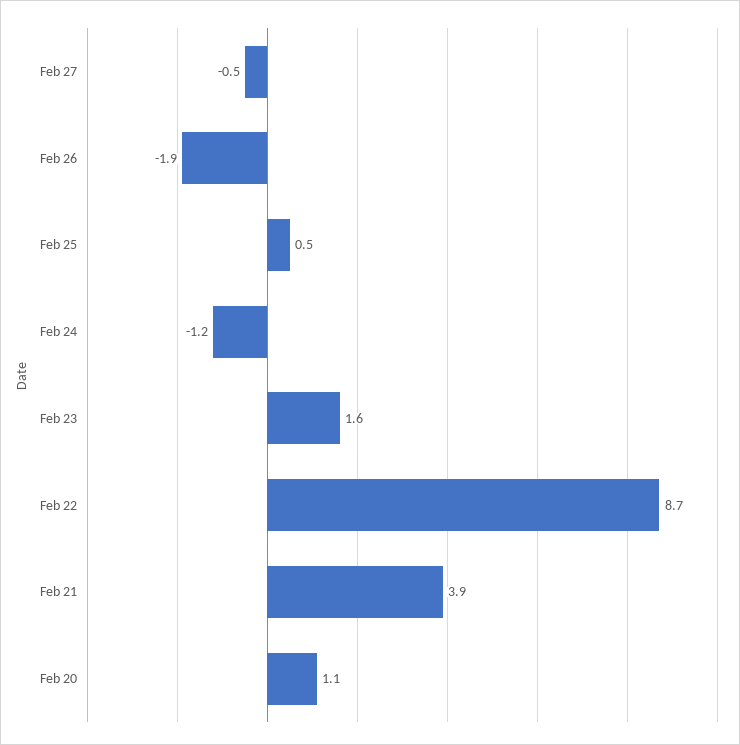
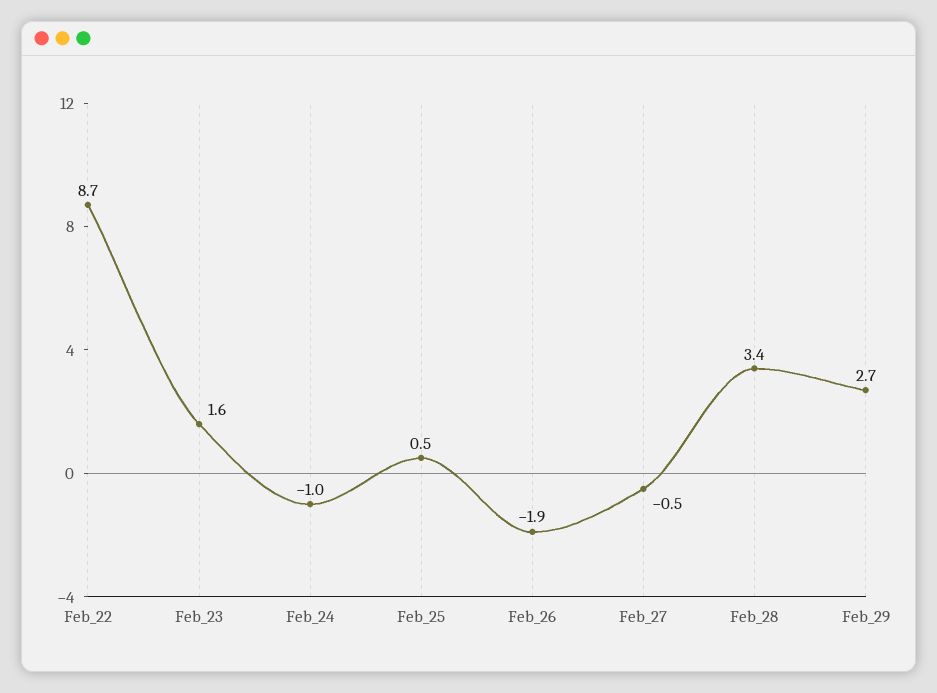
Feb 24: -1.2 -> -1
Feb 21: 3.9 -> none
Feb 20: 1.1 -> none
Feb_28: none -> 3.4
Feb_29: none -> 2.7

